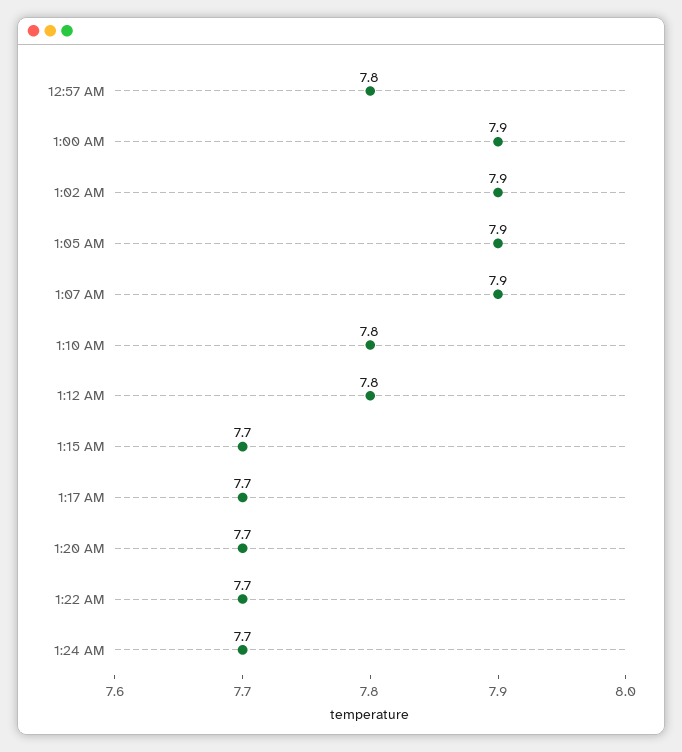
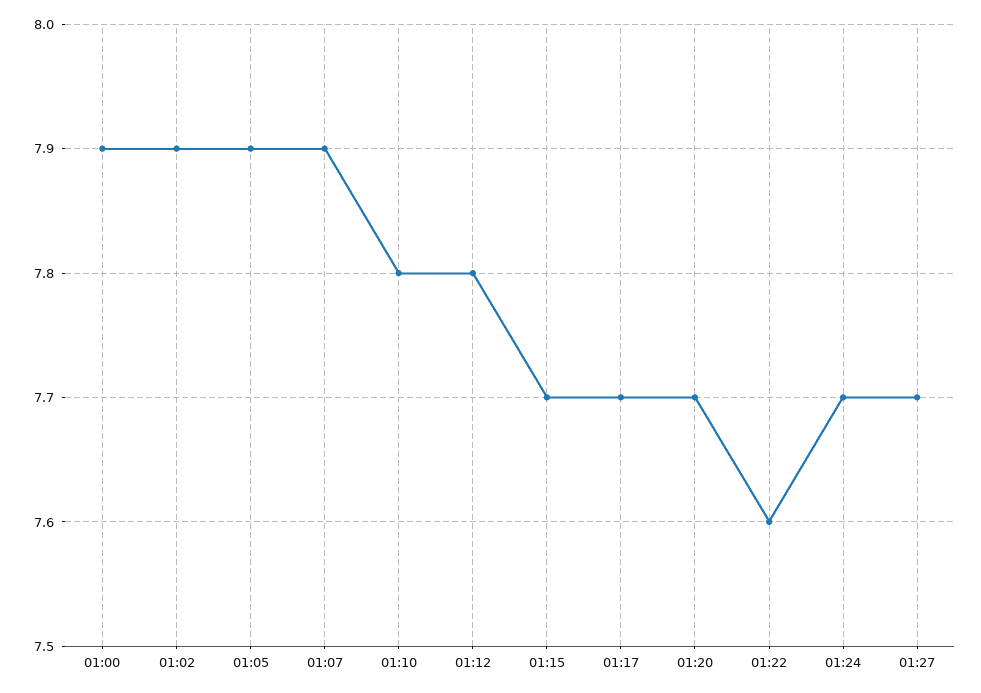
12:57 AM: 7.8 -> none
1:22 AM: 7.7 -> 7.6
01:27: none -> 7.7

